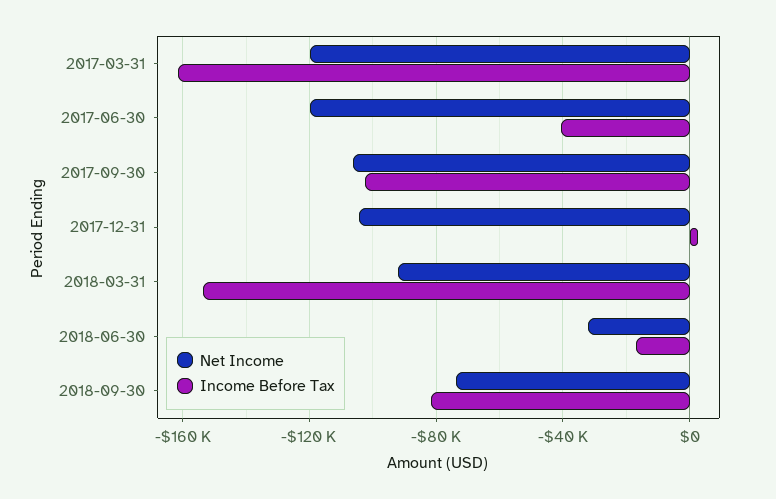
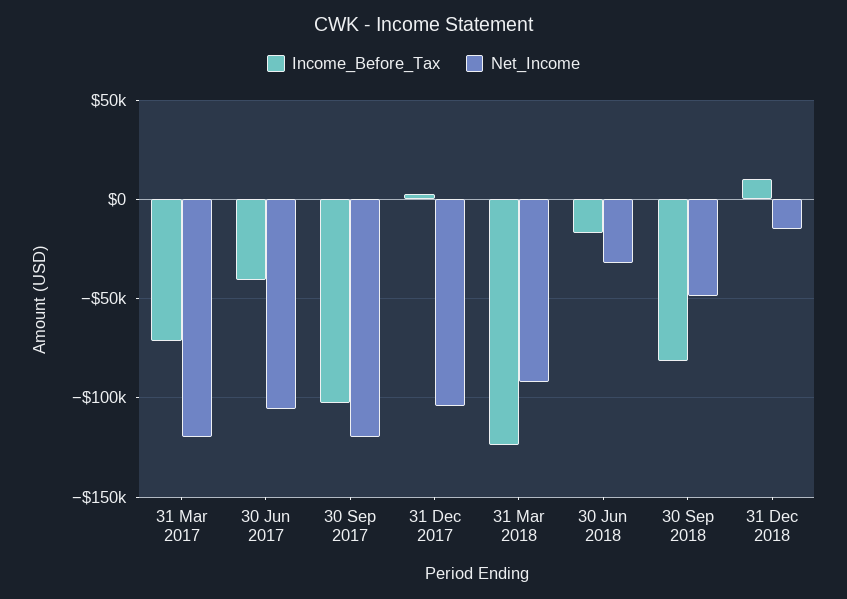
Income Before Tax, 2017-03-31: -160000 -> -70000
Net Income, 2017-06-30: -120000 -> -105000
Net Income, 2017-09-30: -105000 -> -120000
Income Before Tax, 2018-03-31: -155000 -> -125000
Net Income, 2018-09-30: -75000 -> -50000
Income Before Tax, 31 Dec 2018: none -> 10000
Net Income, 31 Dec 2018: none -> -15000

